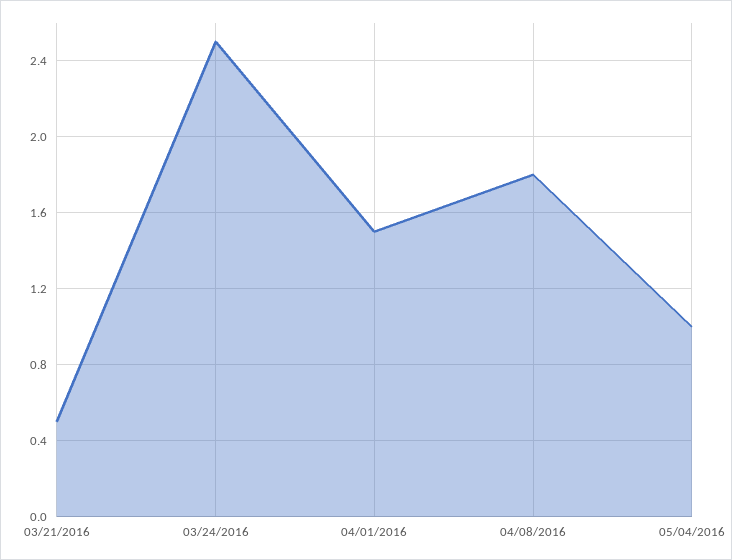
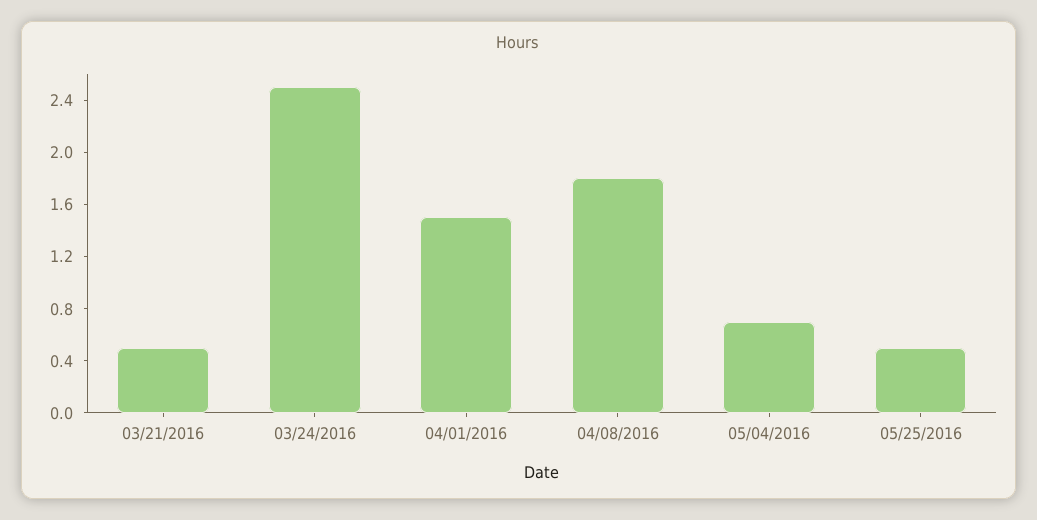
05/04/2016: 1 -> 0.7
05/25/2016: none -> 0.5

